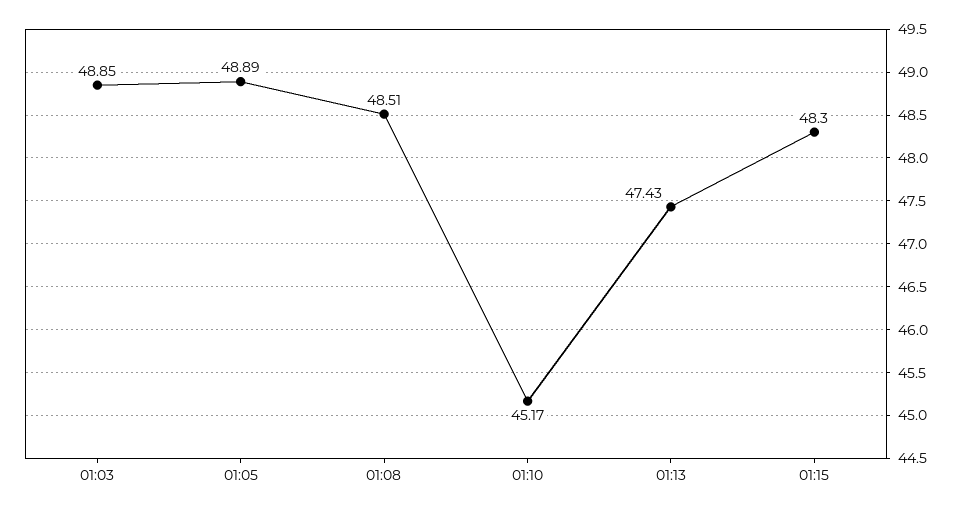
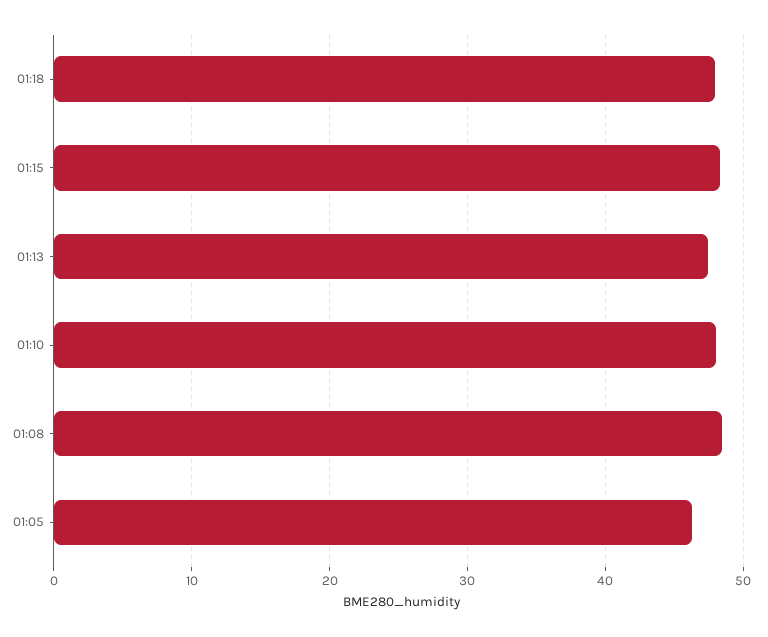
01:03: 48.85 -> none
01:05: 48.89 -> 46
01:10: 45.17 -> 48
01:18: none -> 48

